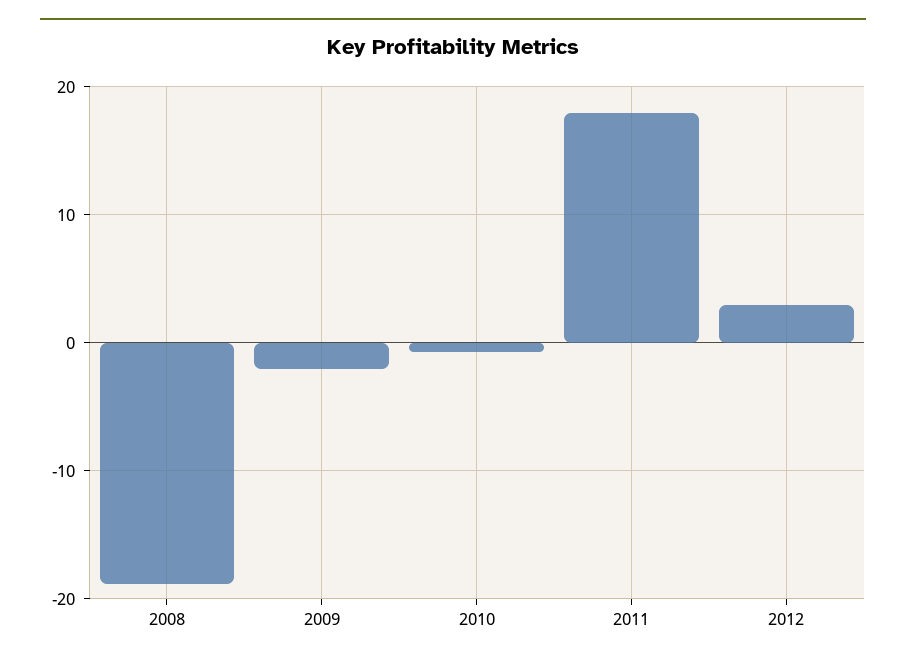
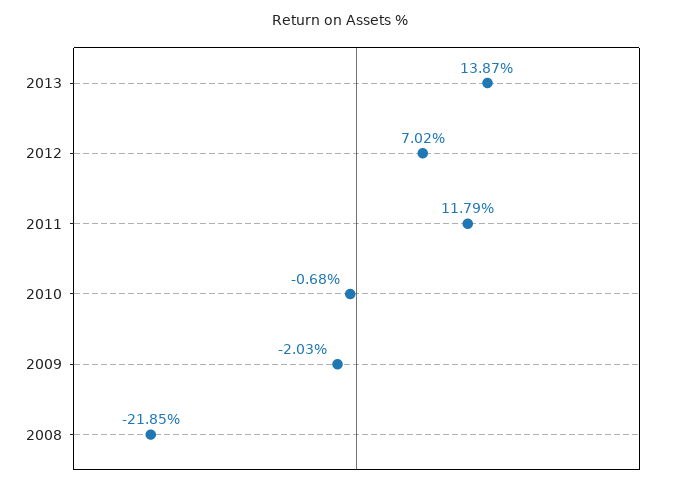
2008: -19 -> -21.85
2011: 18 -> 11.79
2012: 3 -> 7.02
2013: none -> 13.87

